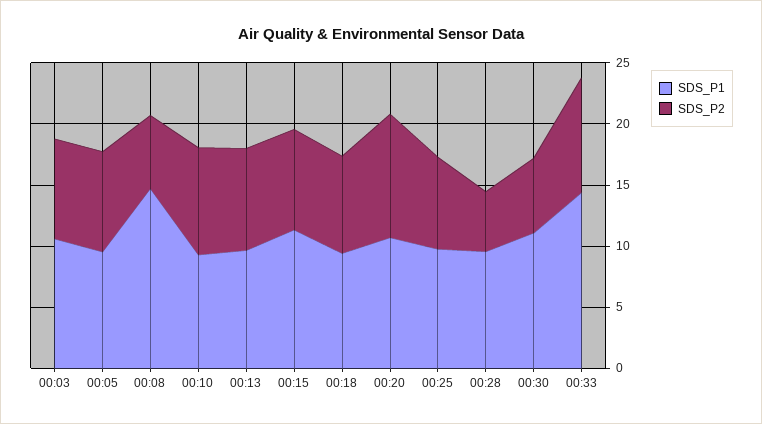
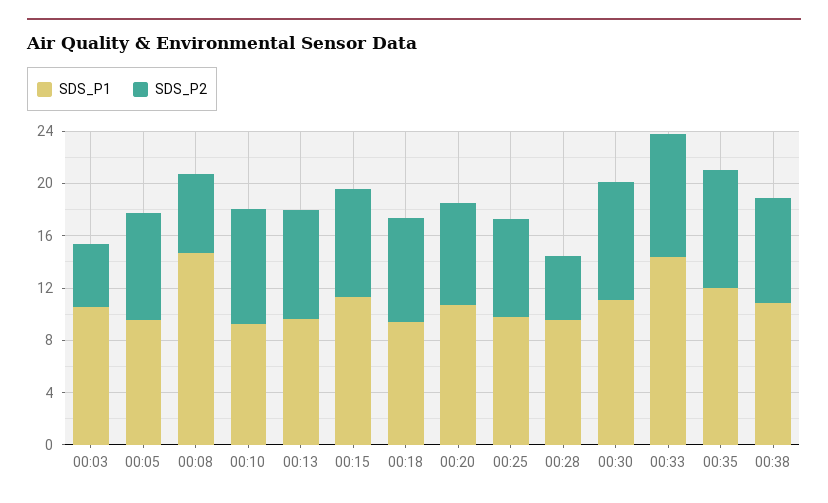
SDS_P2, 00:03: 8 -> 5
SDS_P2, 00:20: 10 -> 8
SDS_P2, 00:30: 6 -> 9
SDS_P1, 00:35: none -> 12
SDS_P2, 00:35: none -> 9
SDS_P1, 00:38: none -> 11
SDS_P2, 00:38: none -> 8

